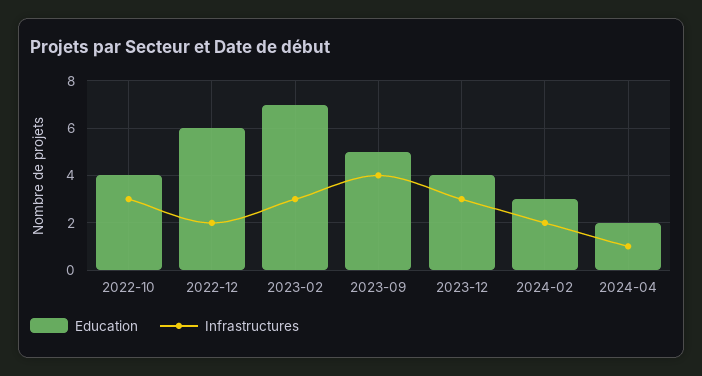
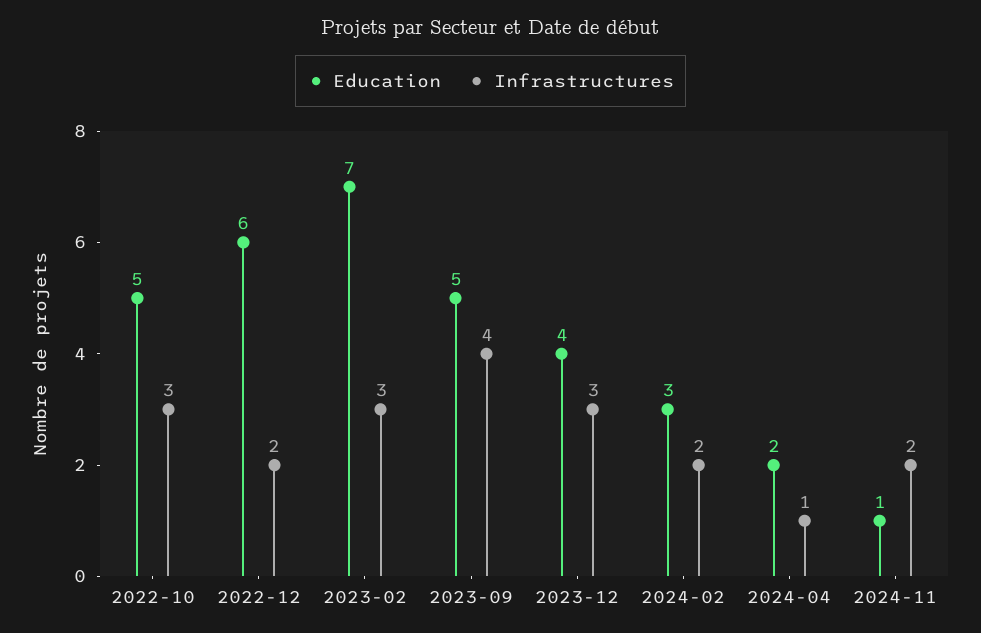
Education, 2022-10: 4 -> 5
Education, 2024-11: none -> 1
Infrastructures, 2024-11: none -> 2

